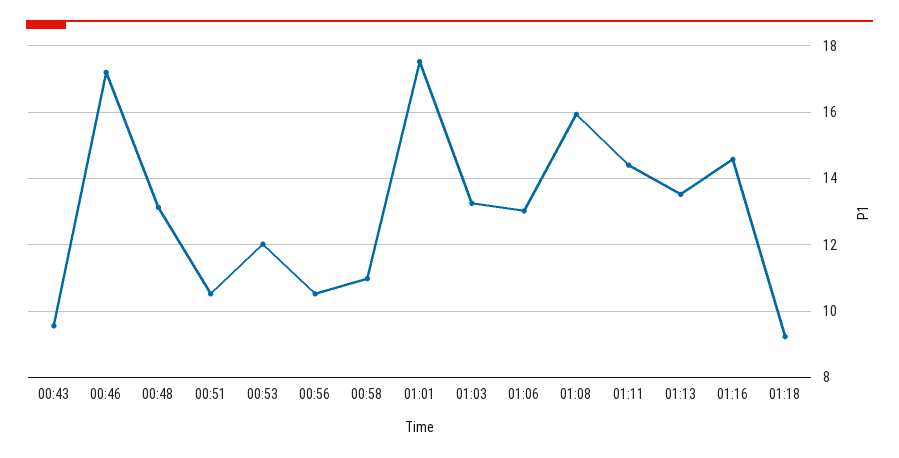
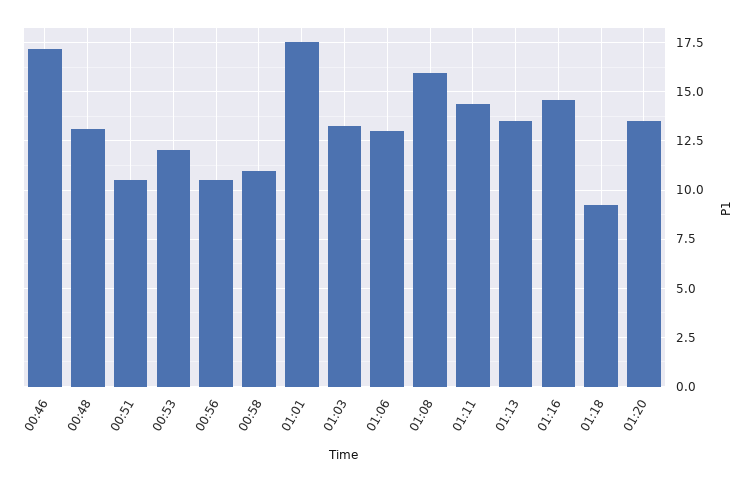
00:43: 9.6 -> none
01:20: none -> 13.5

